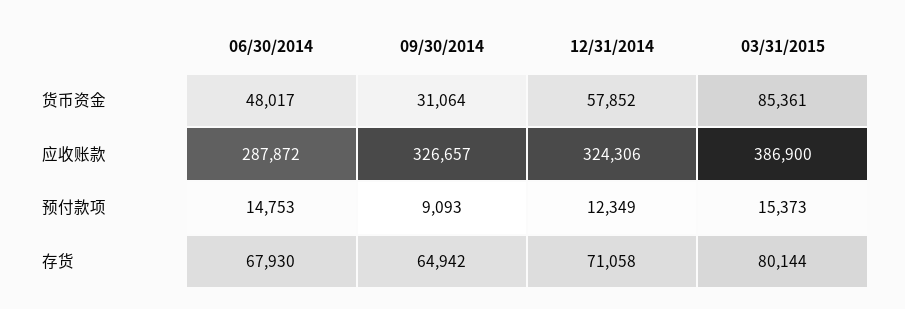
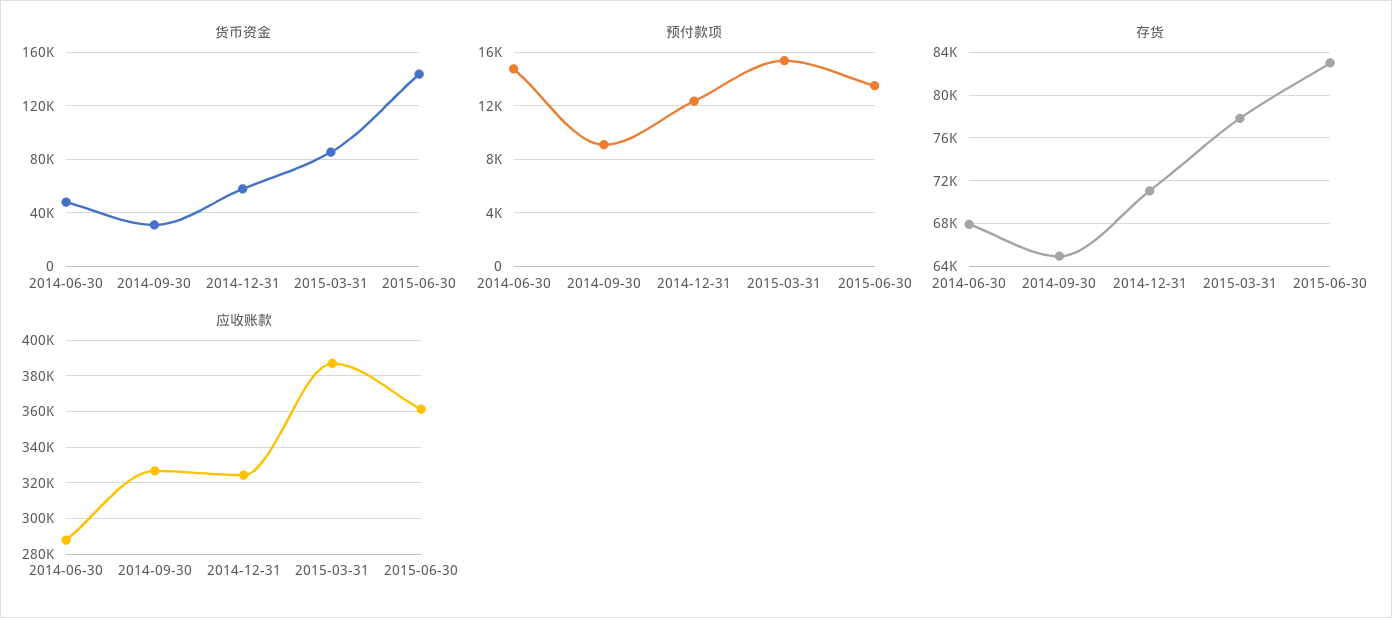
存货, 03/31/2015: 80144 -> 78000
货币资金, 2015-06-30: none -> 145000
预付款项, 2015-06-30: none -> 13500
存货, 2015-06-30: none -> 83000
应收账款, 2015-06-30: none -> 360000

